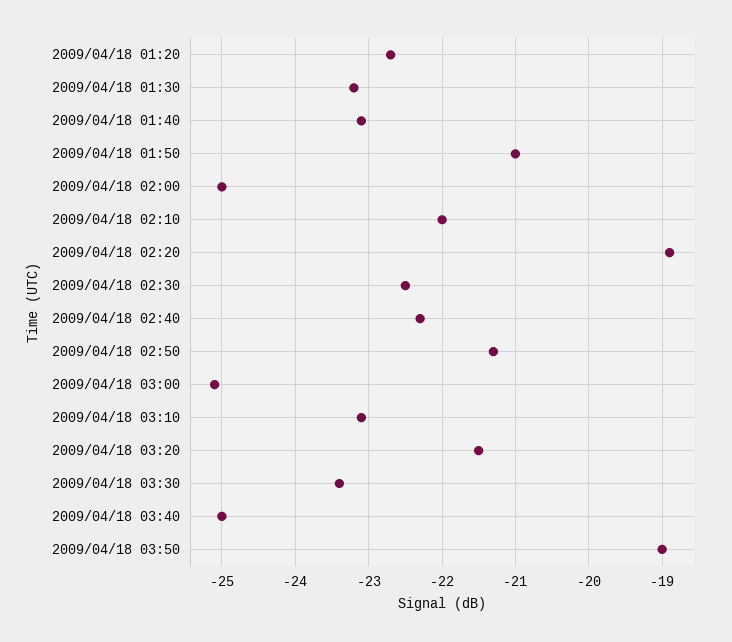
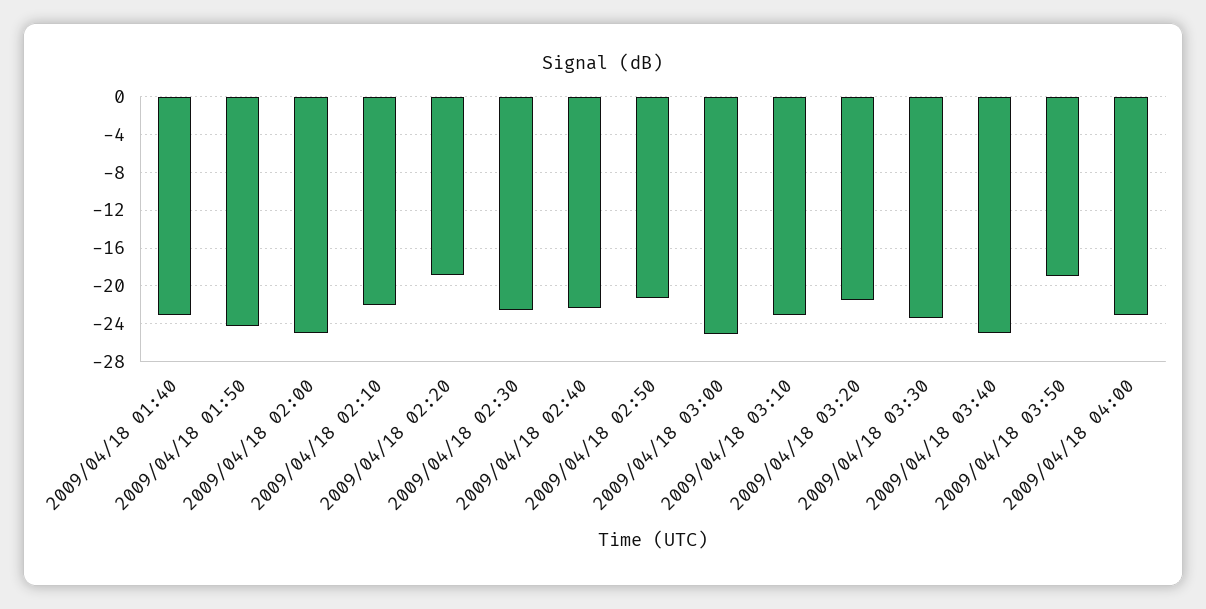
2009/04/18 01:20: -22.7 -> none
2009/04/18 01:30: -23.2 -> none
2009/04/18 01:50: -21 -> -24
2009/04/18 04:00: none -> -23

